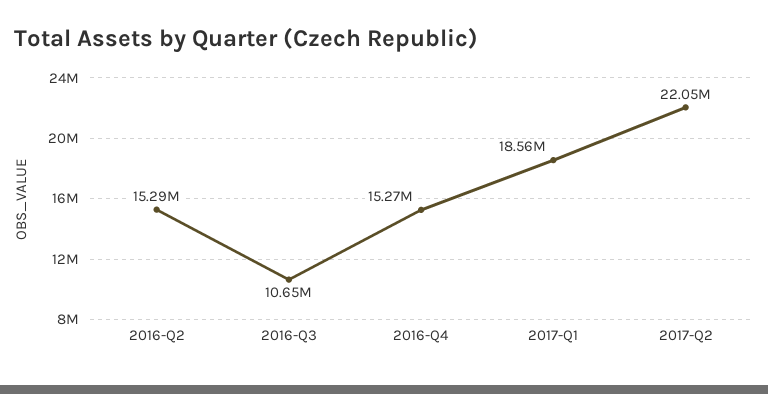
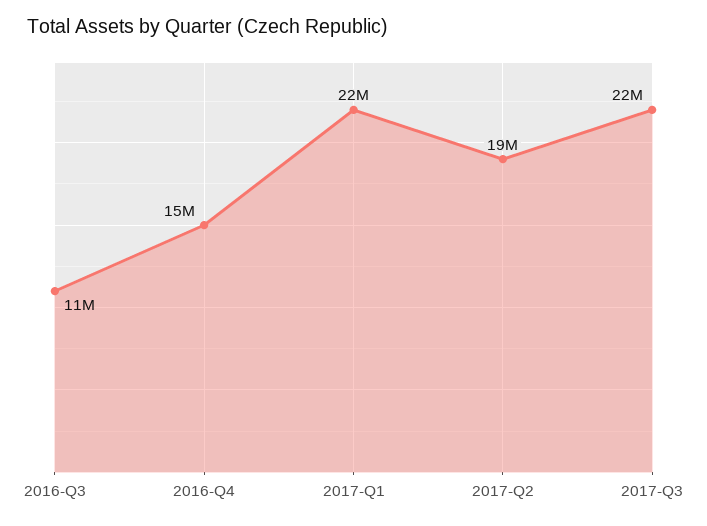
2016-Q2: 15290000 -> none
2017-Q1: 18560000 -> 22000000
2017-Q2: 22050000 -> 19000000
2017-Q3: none -> 22000000

